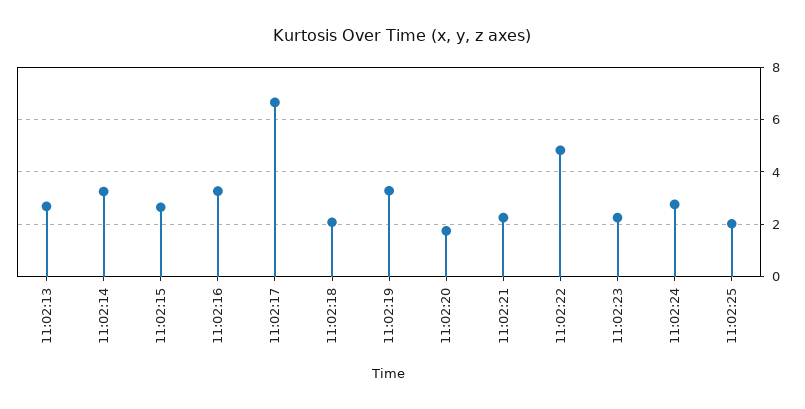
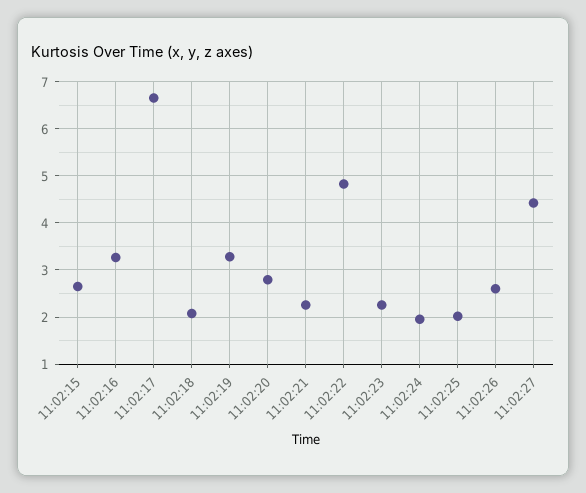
11:02:13: 2.75 -> none
11:02:14: 3.25 -> none
11:02:20: 1.75 -> 2.8
11:02:24: 2.75 -> 2
11:02:26: none -> 2.6
11:02:27: none -> 4.4

